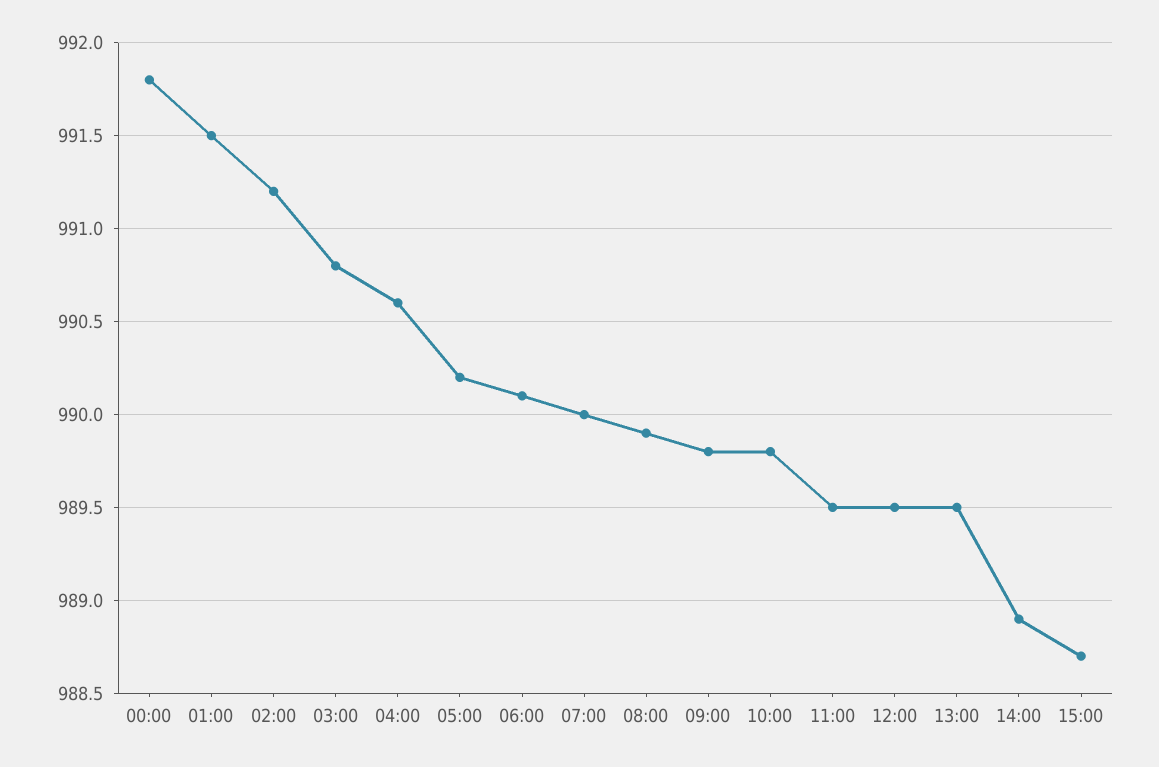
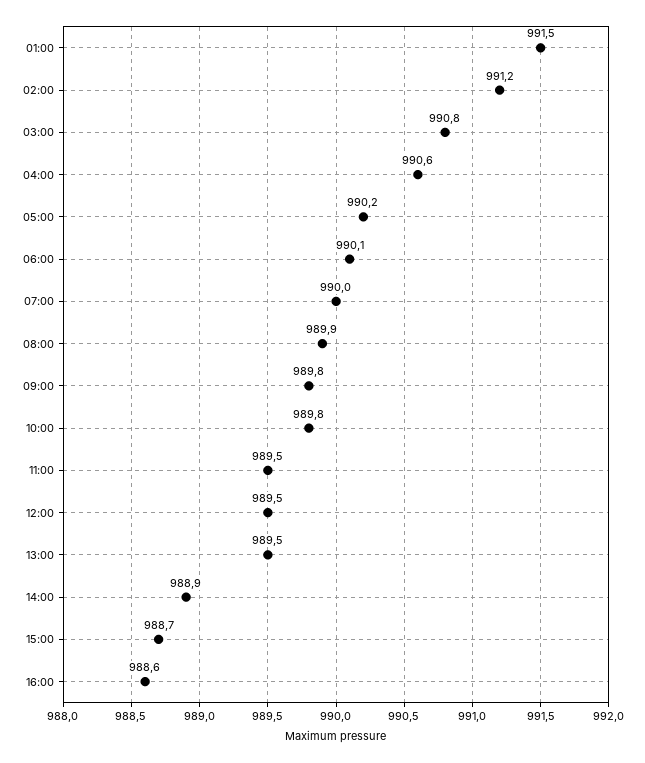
00:00: 991.8 -> none
16:00: none -> 988.6

